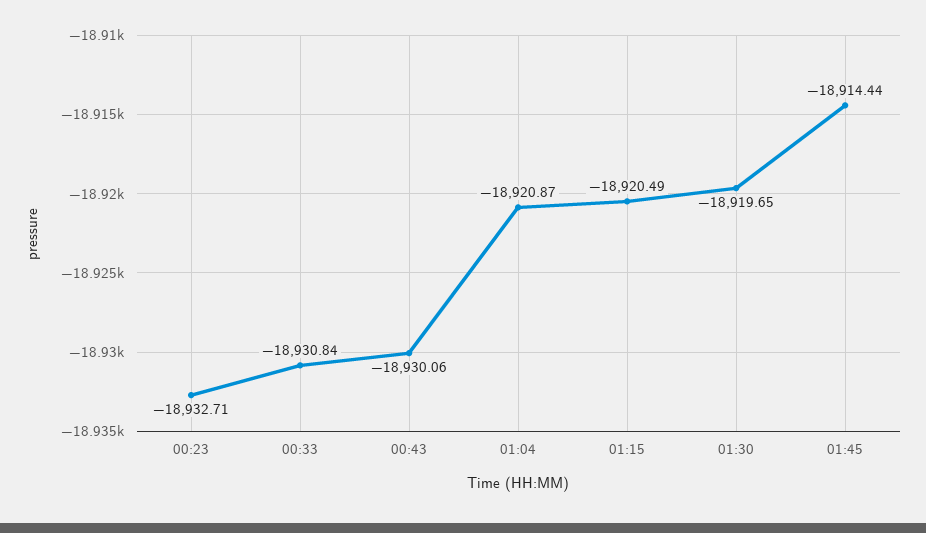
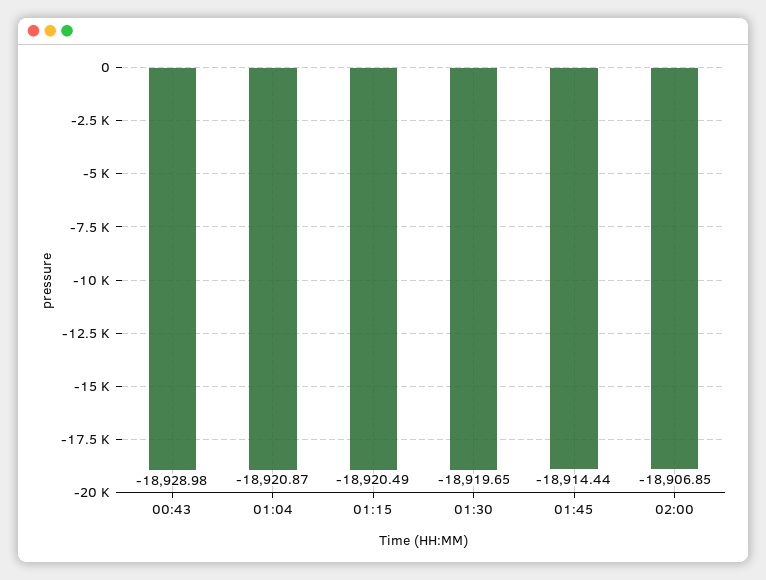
00:23: -18932.71 -> none
00:33: -18930.84 -> none
00:43: -18930.06 -> -18928.98
02:00: none -> -18906.85

